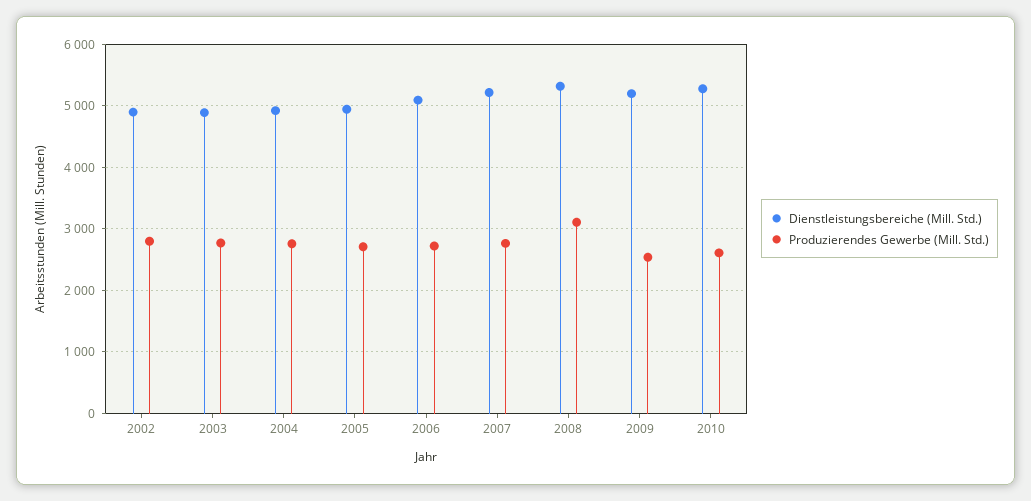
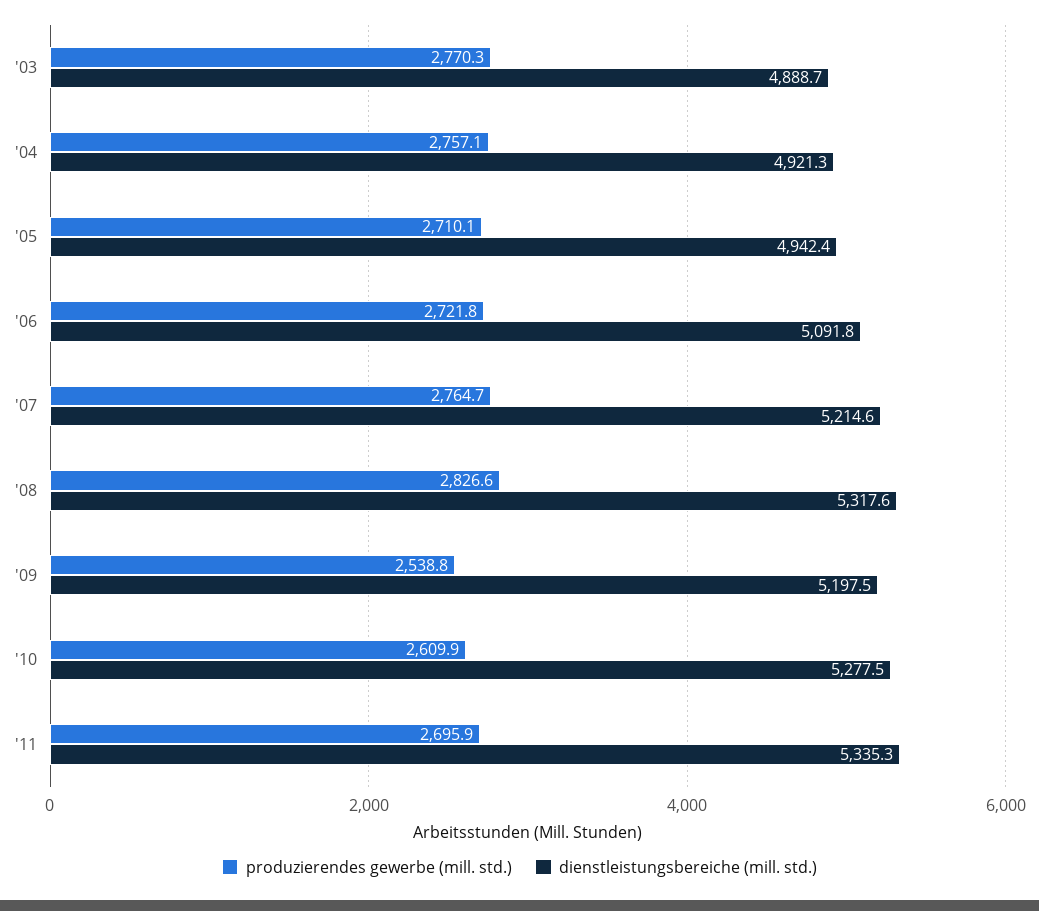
Dienstleistungsbereiche (Mill. Std.), 2002: 4900 -> none
Produzierendes Gewerbe (Mill. Std.), 2002: 2800 -> none
Produzierendes Gewerbe (Mill. Std.), 2008: 3100 -> 2826.6
Produzierendes Gewerbe (Mill. Std.), '11: none -> 2695.9
Dienstleistungsbereiche (Mill. Std.), '11: none -> 5335.3

